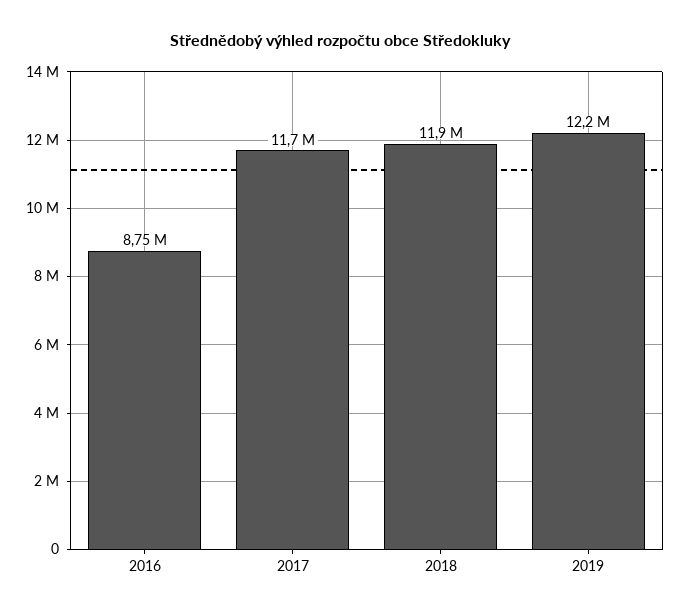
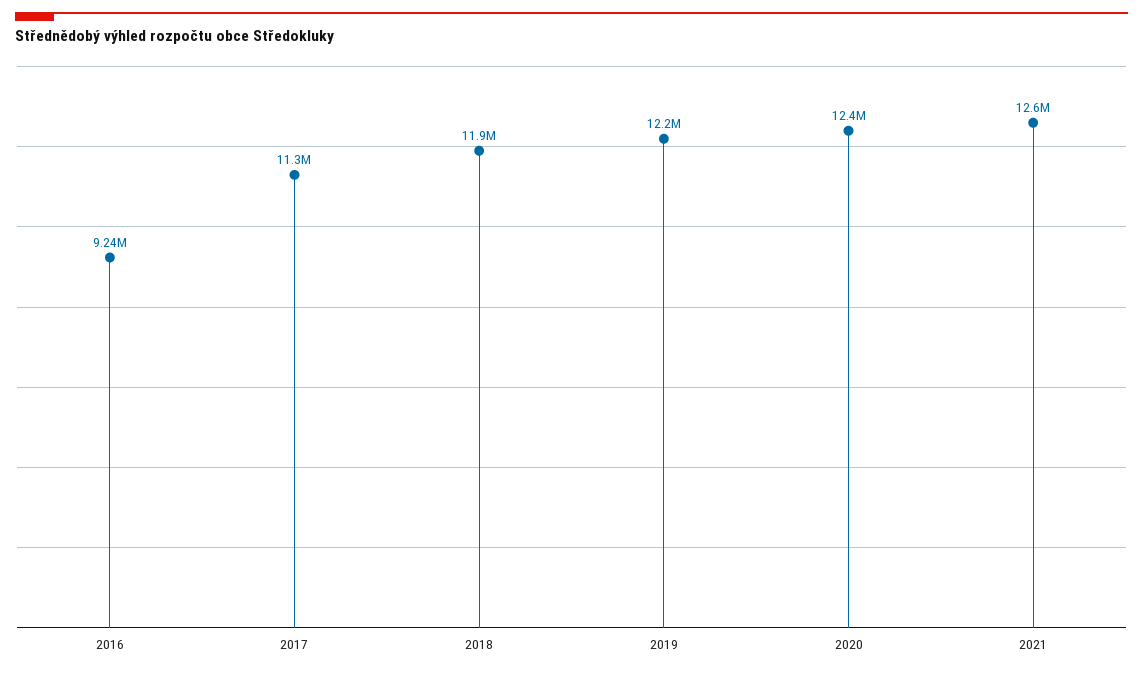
2016: 8750000 -> 9240000
2017: 11700000 -> 11300000
2020: none -> 12400000
2021: none -> 12600000

